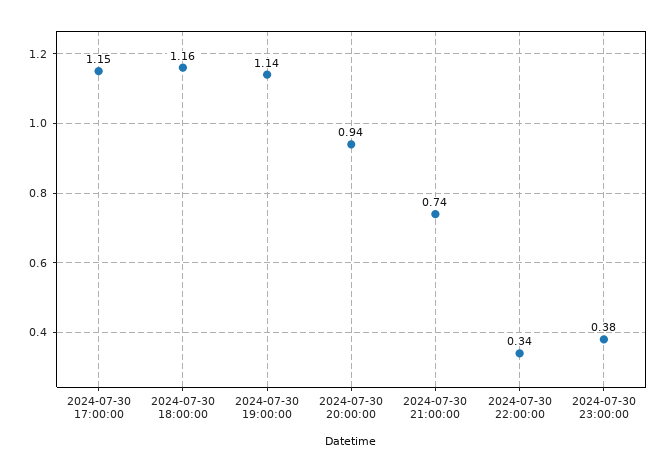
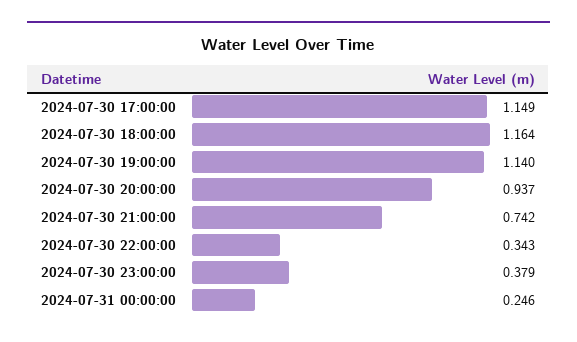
2024-07-31 00:00:00: none -> 0.246

